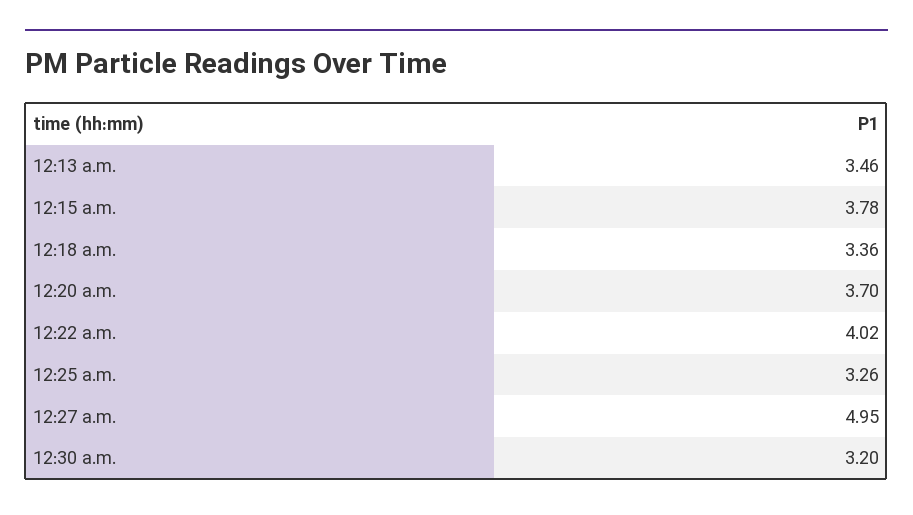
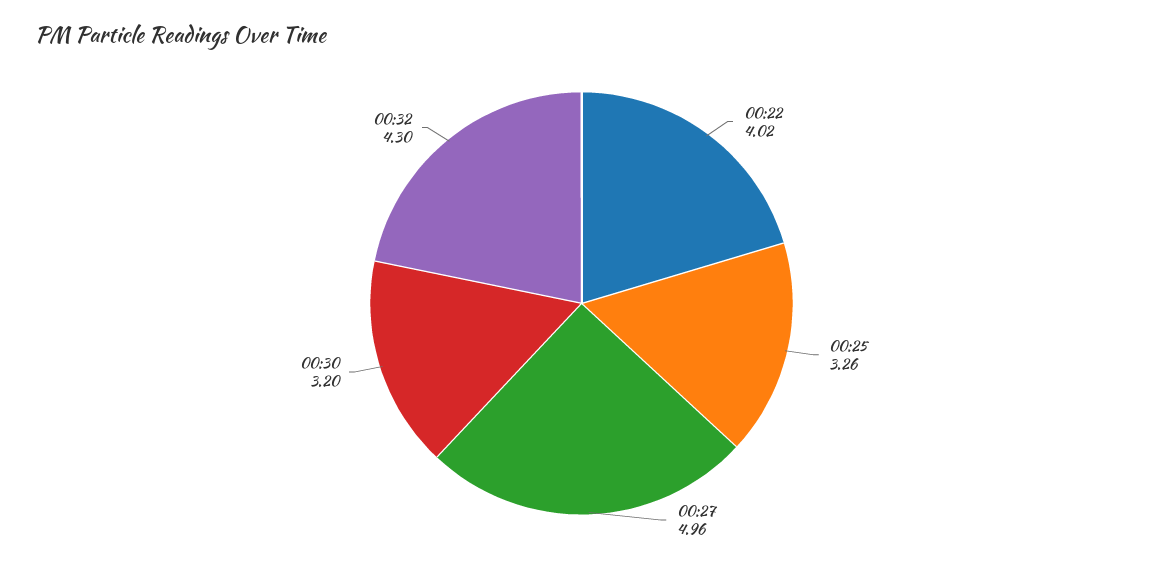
12:13 a.m.: 3.46 -> none
12:15 a.m.: 3.78 -> none
12:18 a.m.: 3.36 -> none
12:20 a.m.: 3.7 -> none
12:27 a.m.: 4.95 -> 4.96
00:32: none -> 4.3

